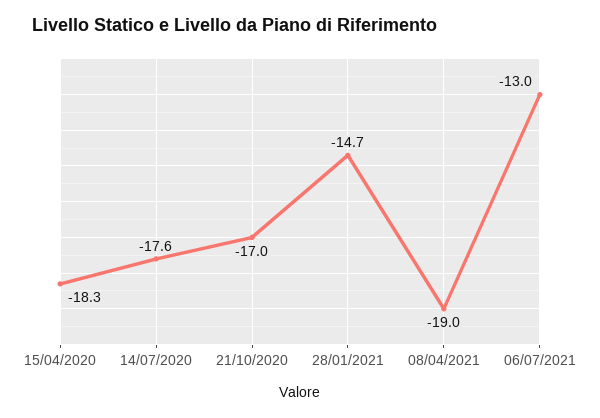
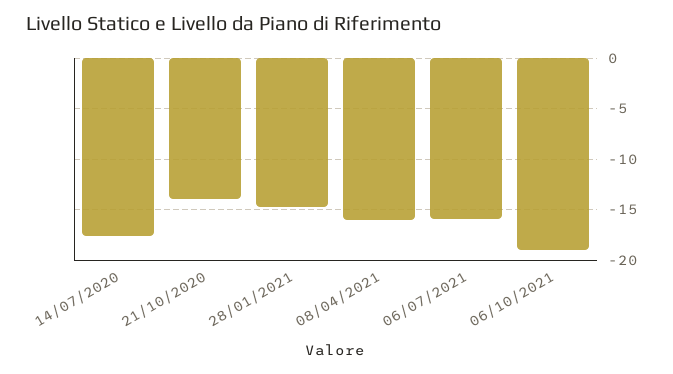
15/04/2020: -18.3 -> none
21/10/2020: -17 -> -14
08/04/2021: -19 -> -16
06/07/2021: -13 -> -16
06/10/2021: none -> -19

